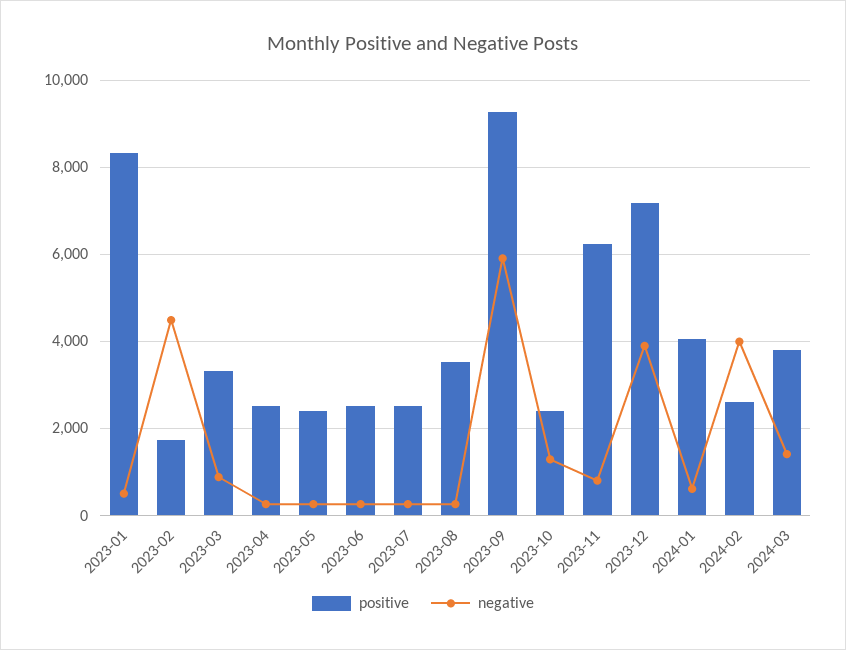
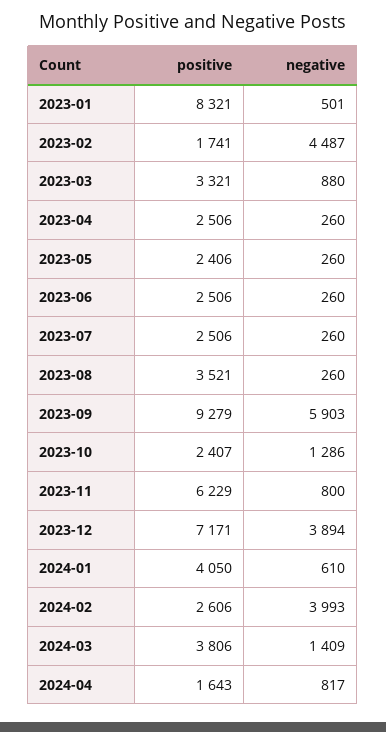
positive, 2024-04: none -> 1643
negative, 2024-04: none -> 817

